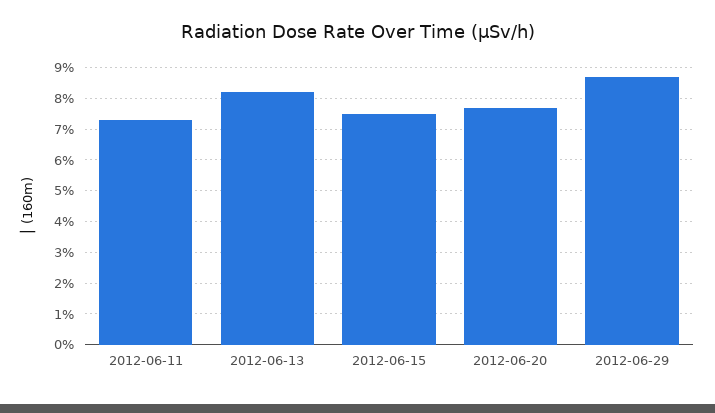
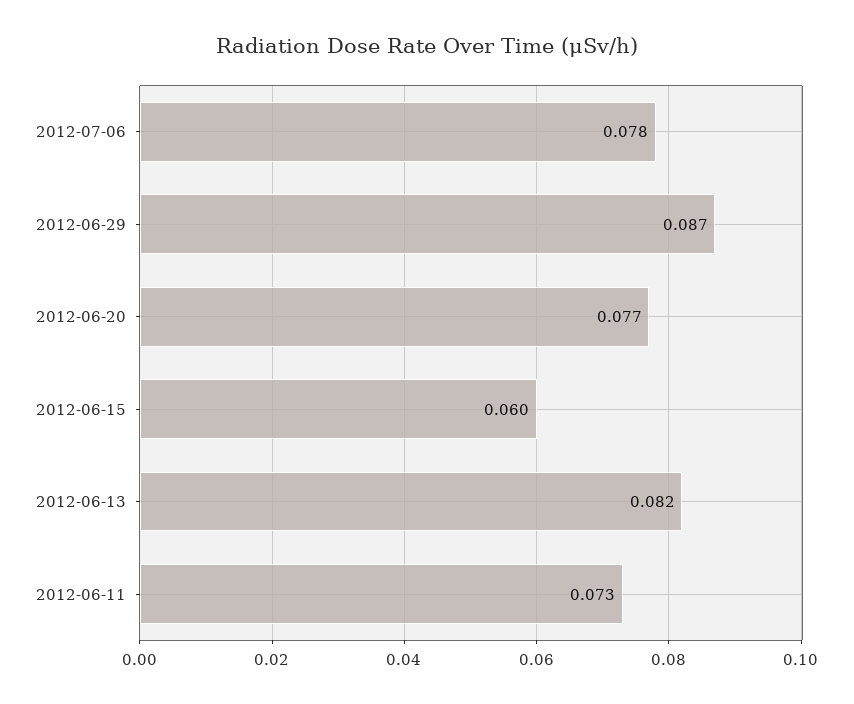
2012-06-15: 0.075 -> 0.06
2012-07-06: none -> 0.078

